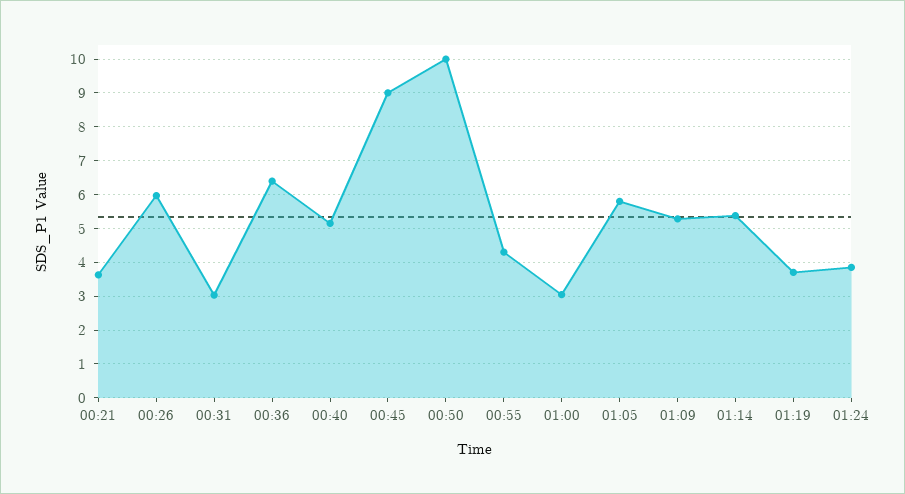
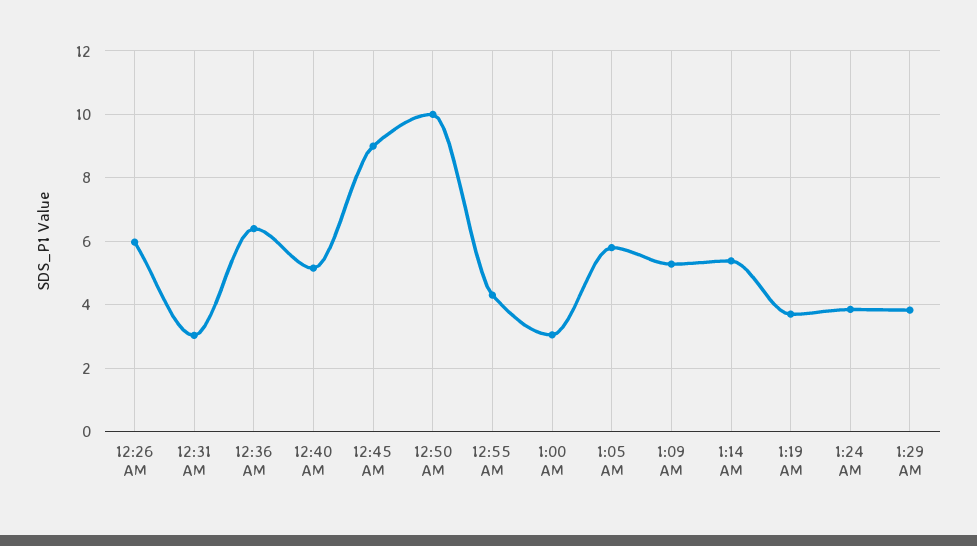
00:21: 3.6 -> none
1:29 AM: none -> 3.8

